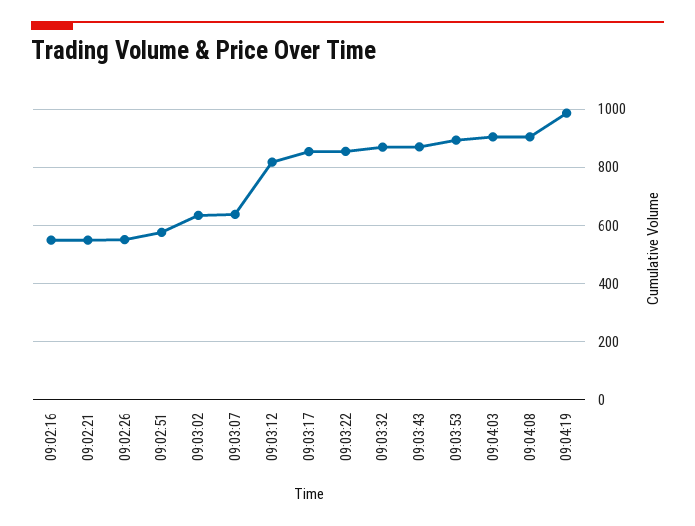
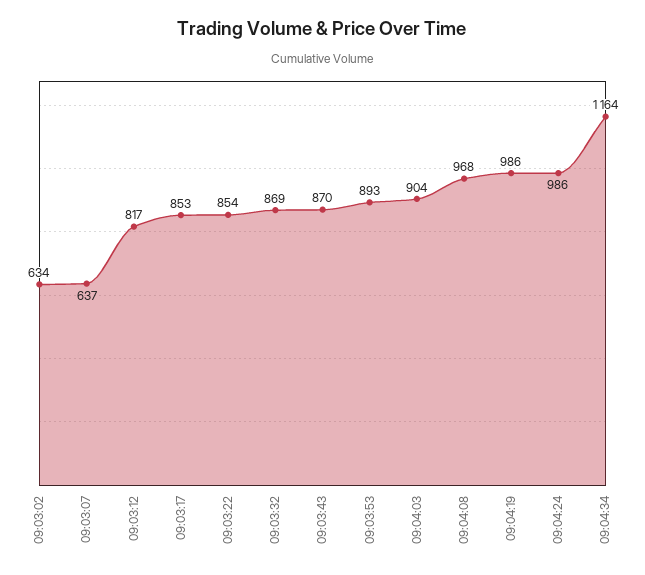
09:02:16: 550 -> none
09:02:21: 550 -> none
09:02:26: 550 -> none
09:02:51: 575 -> none
09:04:08: 900 -> 968
09:04:24: none -> 986
09:04:34: none -> 1164

